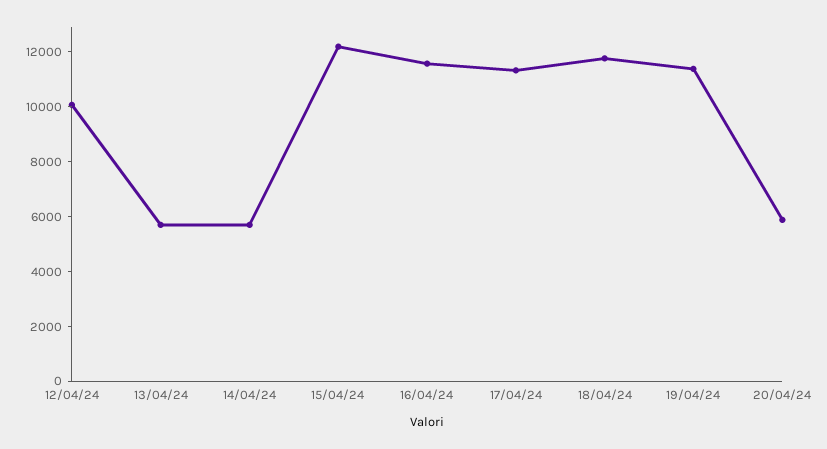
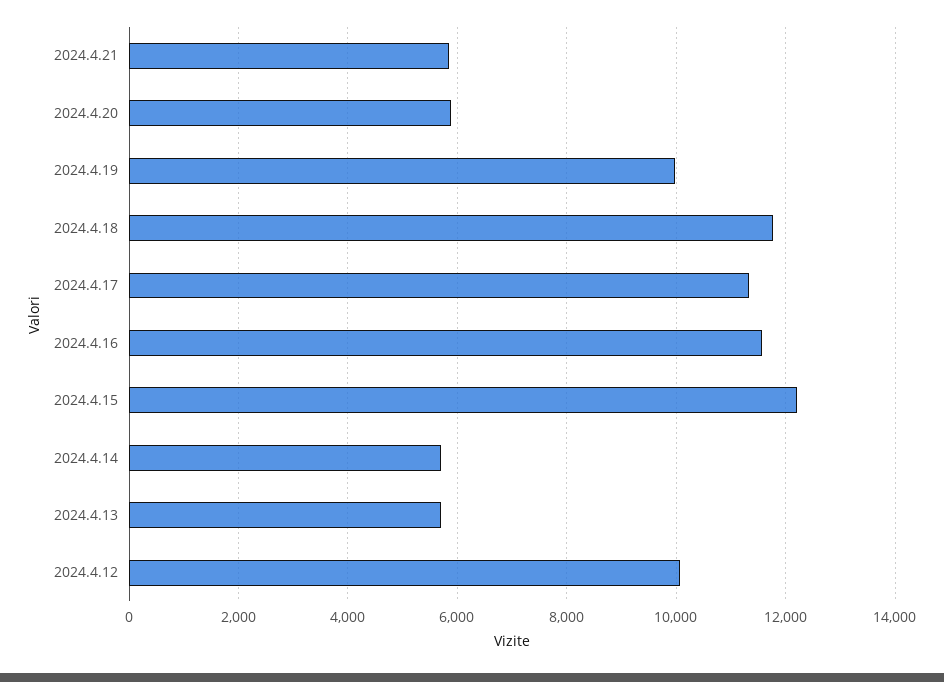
19/04/24: 11500 -> 10000
2024.4.21: none -> 5800

